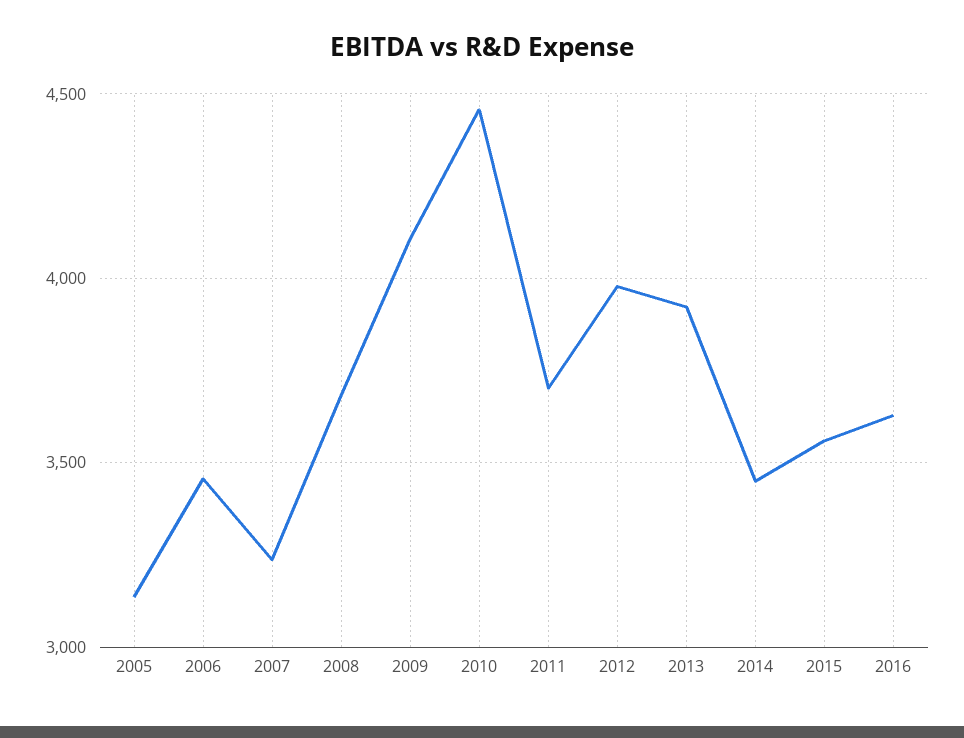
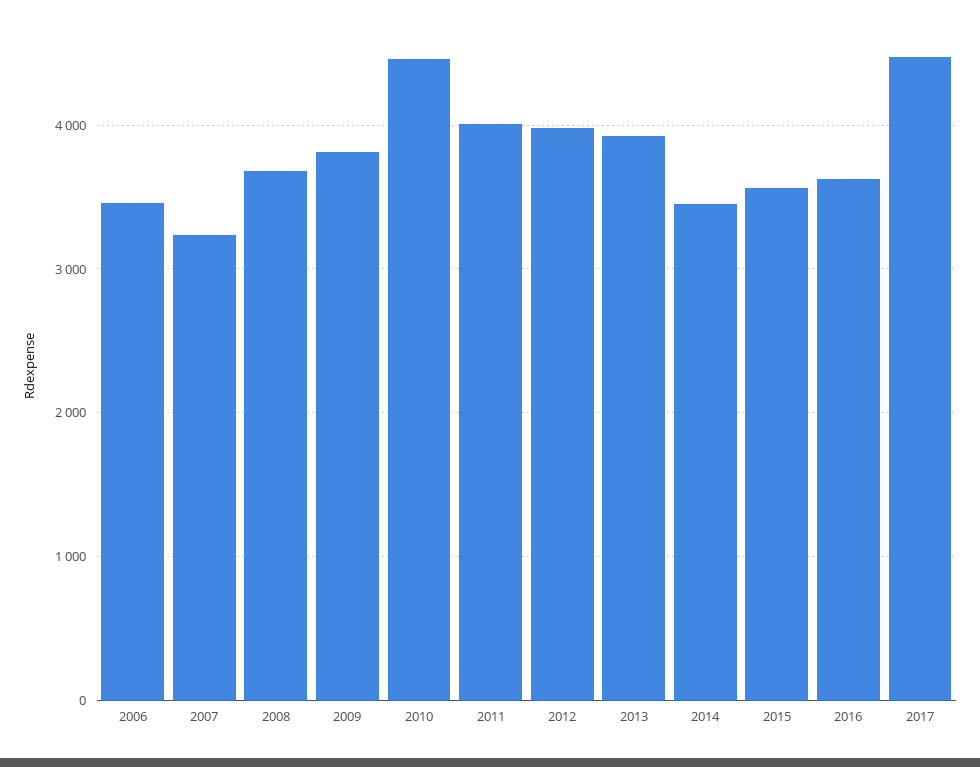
2005: 3150 -> none
2009: 4100 -> 3800
2011: 3700 -> 4000
2017: none -> 4500

